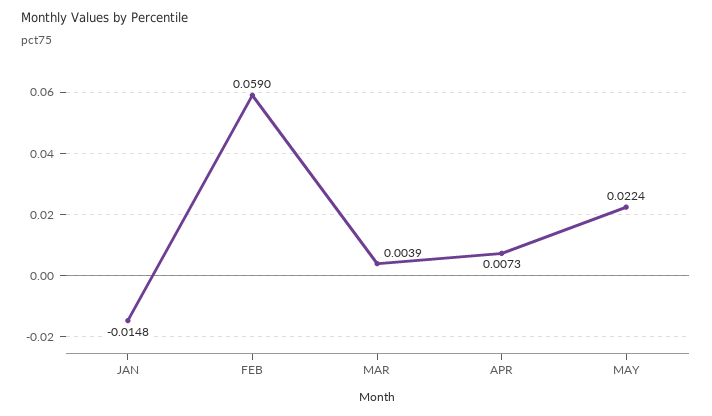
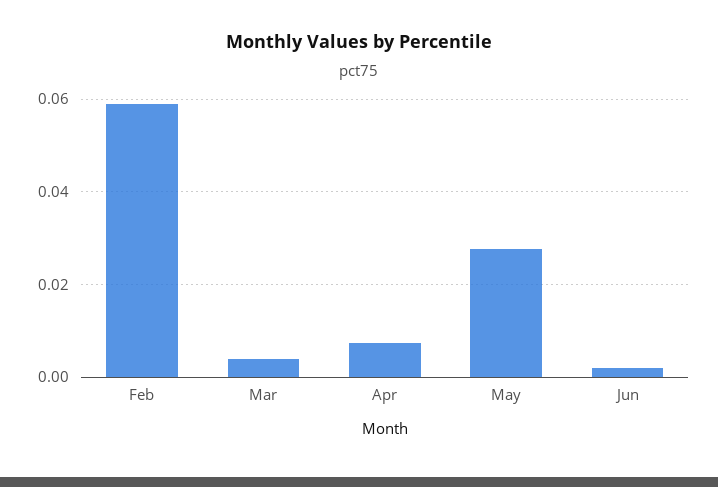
JAN: -0.0148 -> none
MAY: 0.0224 -> 0.028
Jun: none -> 0.002

